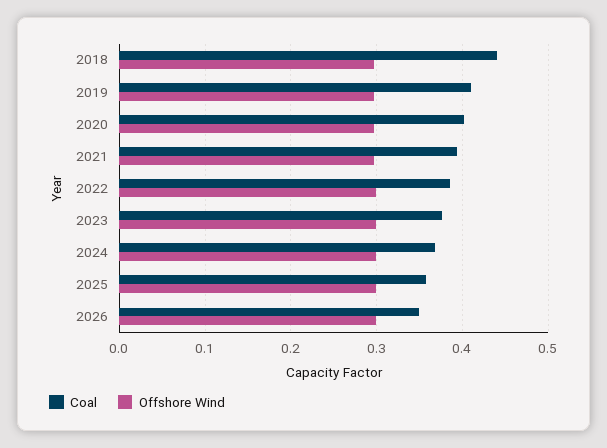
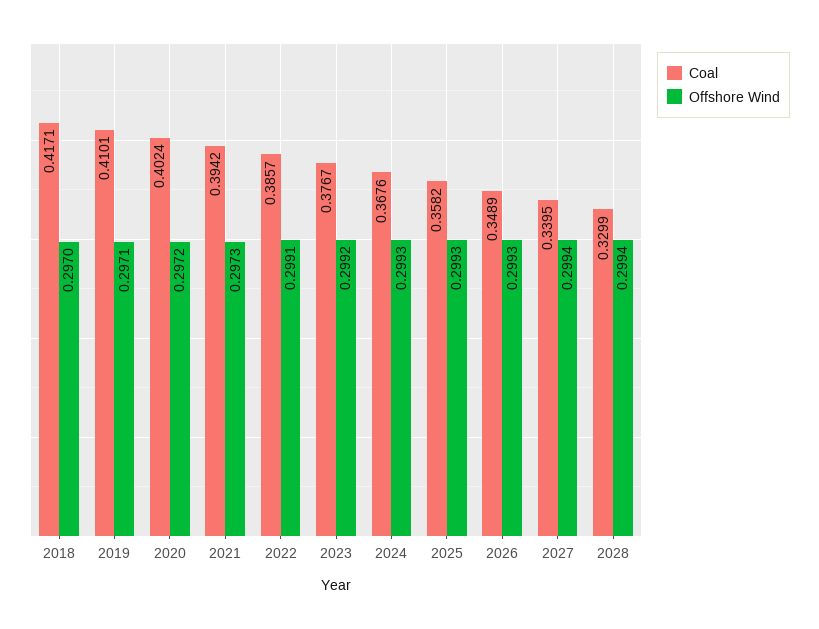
Coal, 2018: 0.44 -> 0.4171
Coal, 2027: none -> 0.3395
Offshore Wind, 2027: none -> 0.2994
Coal, 2028: none -> 0.3299
Offshore Wind, 2028: none -> 0.2994

